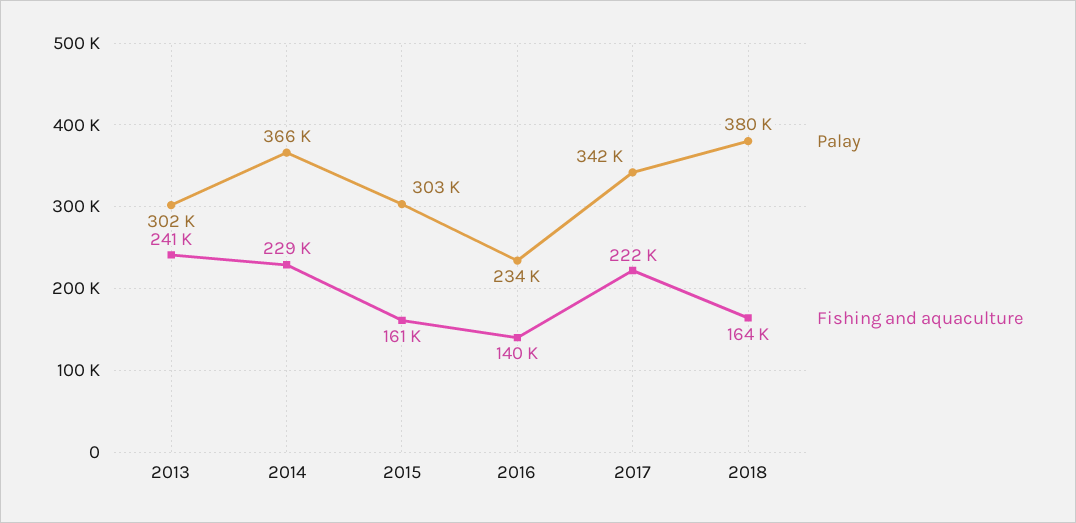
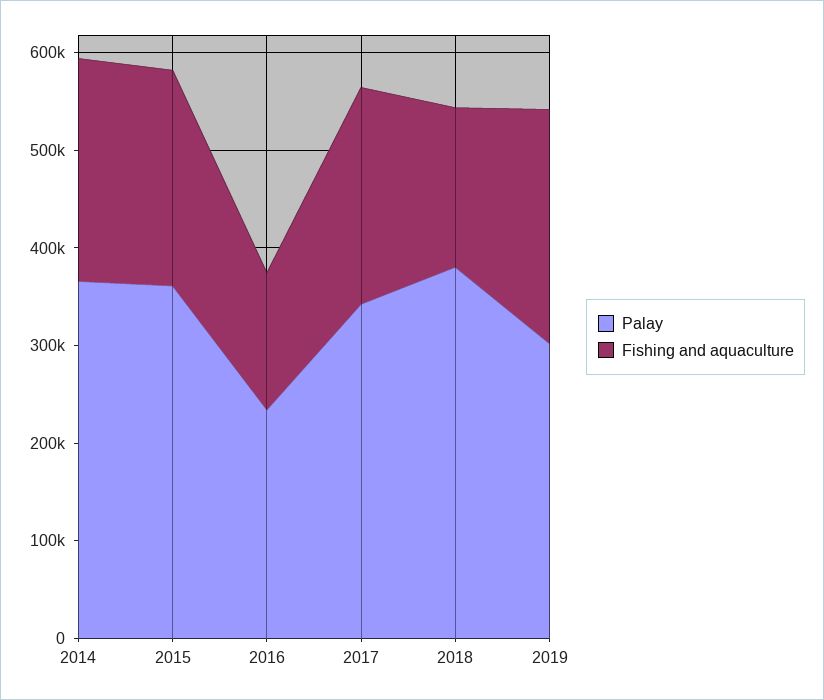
Palay, 2013: 302000 -> none
Fishing and aquaculture, 2013: 241000 -> none
Palay, 2015: 303000 -> 360000
Fishing and aquaculture, 2015: 161000 -> 220000
Palay, 2019: none -> 300000
Fishing and aquaculture, 2019: none -> 240000

